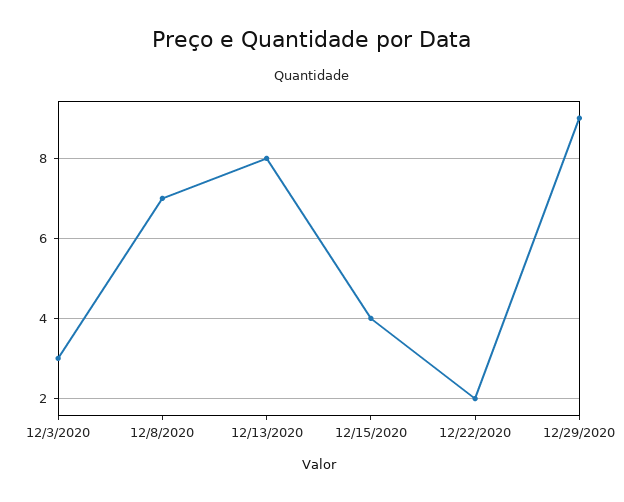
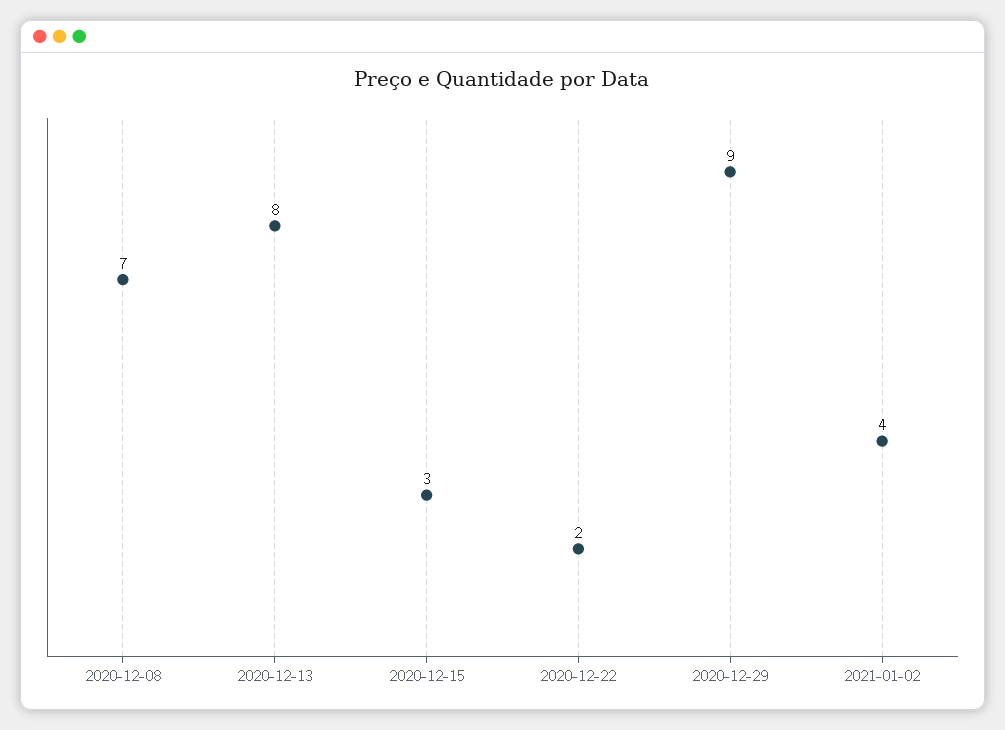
12/3/2020: 3 -> none
12/15/2020: 4 -> 3
2021-01-02: none -> 4

